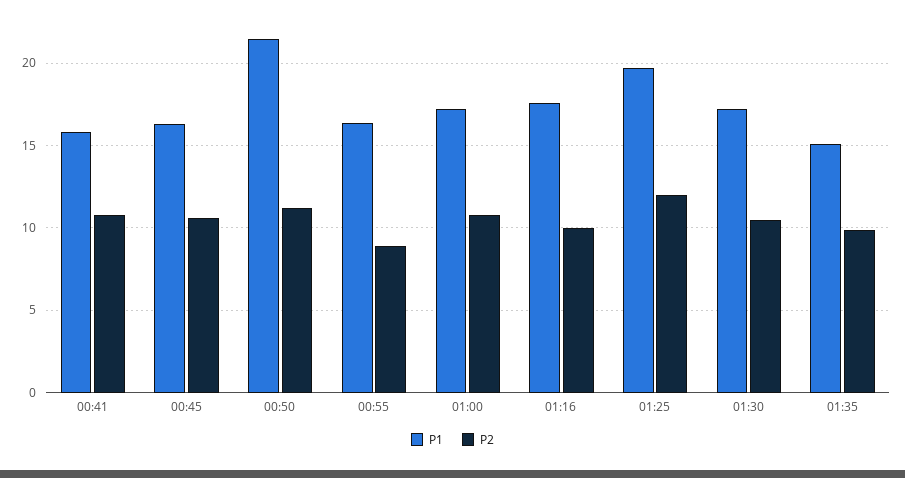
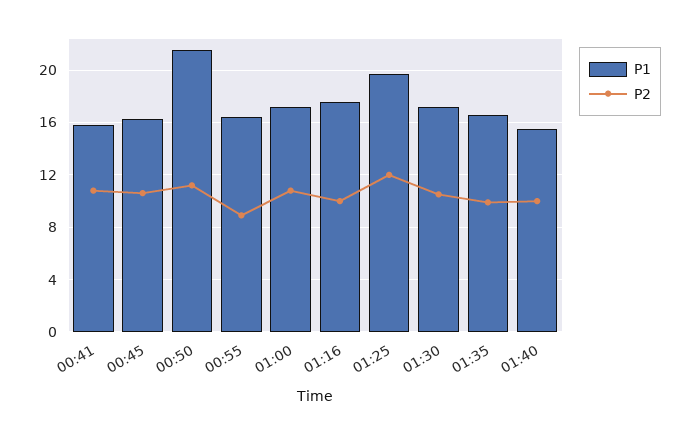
P1, 01:35: 15 -> 16.5
P1, 01:40: none -> 15.5
P2, 01:40: none -> 10

